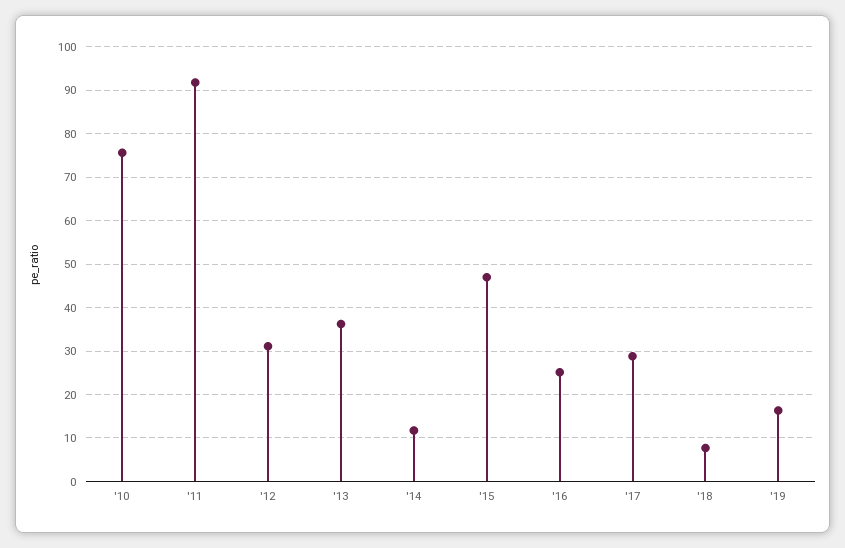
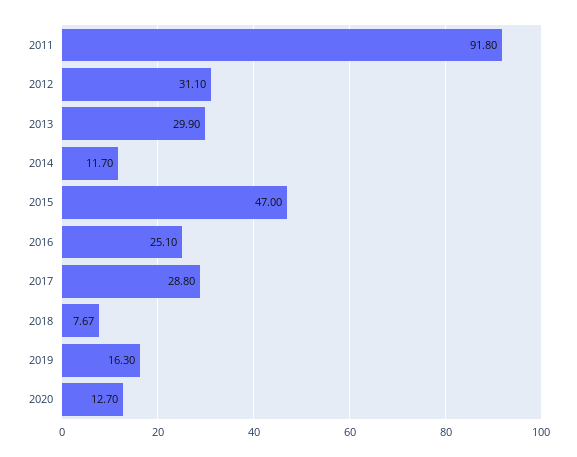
'10: 76 -> none
'13: 36 -> 29.9
2020: none -> 12.7

